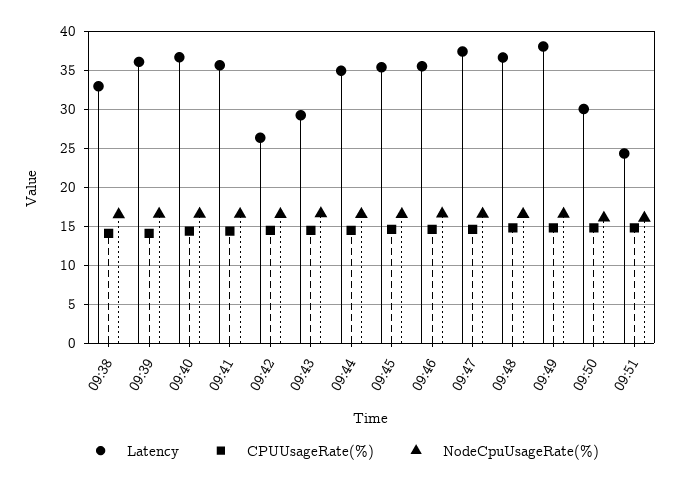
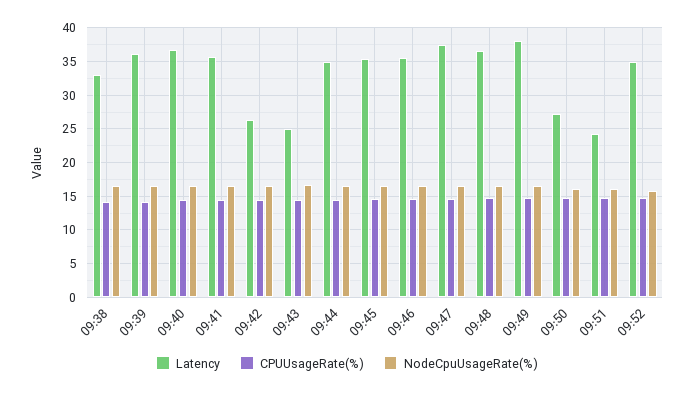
Latency, 09:43: 29 -> 25
Latency, 09:50: 30 -> 27
Latency, 09:52: none -> 35
CPUUsageRate(%), 09:52: none -> 15
NodeCpuUsageRate(%), 09:52: none -> 16

